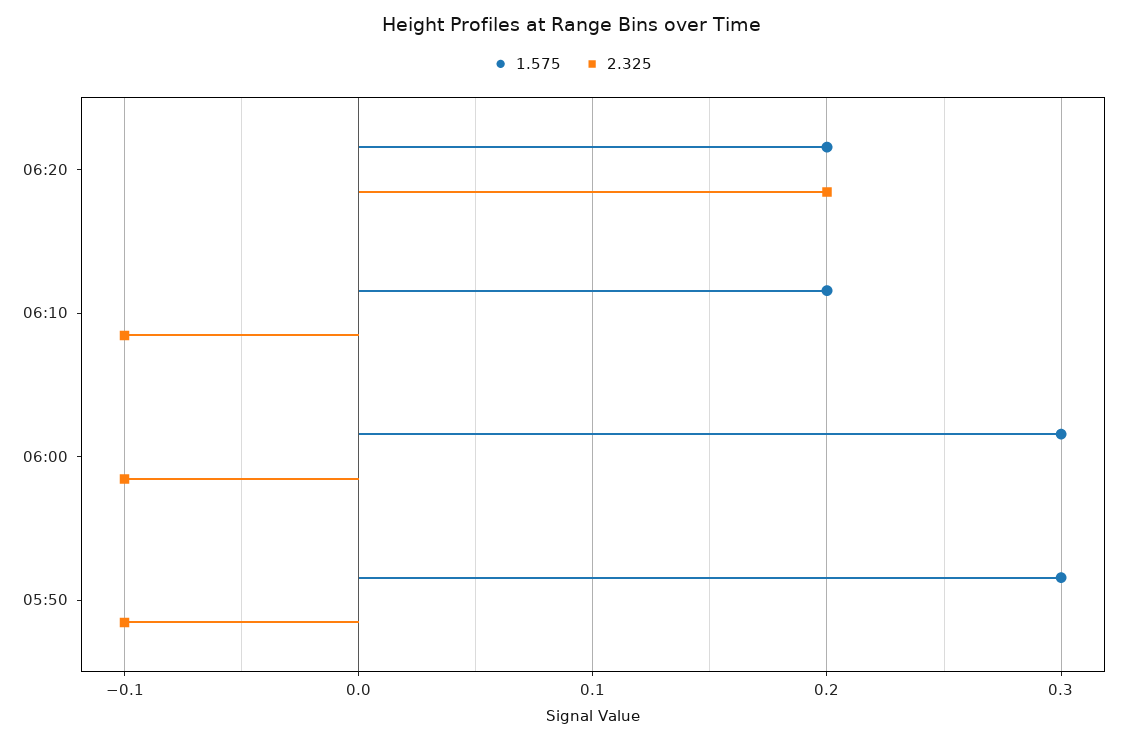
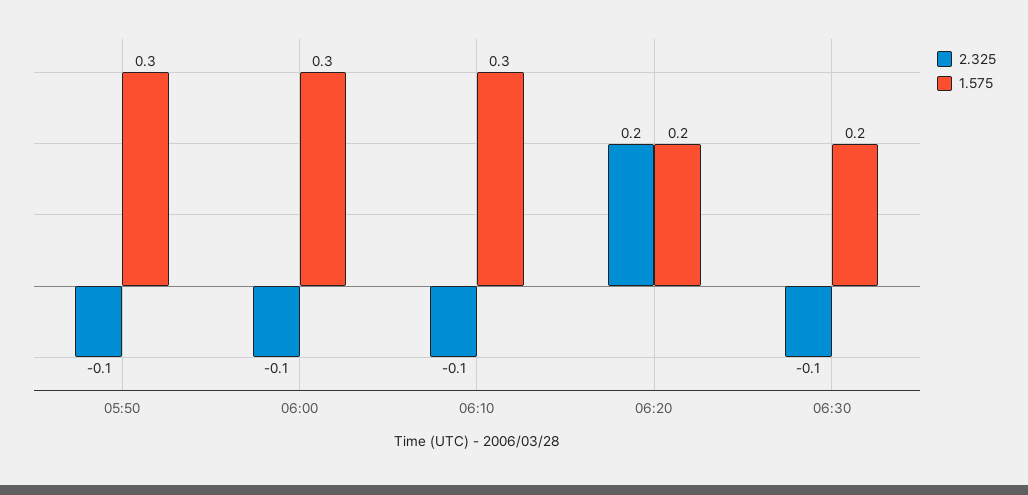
1.575, 06:10: 0.2 -> 0.3
2.325, 06:30: none -> -0.1
1.575, 06:30: none -> 0.2

